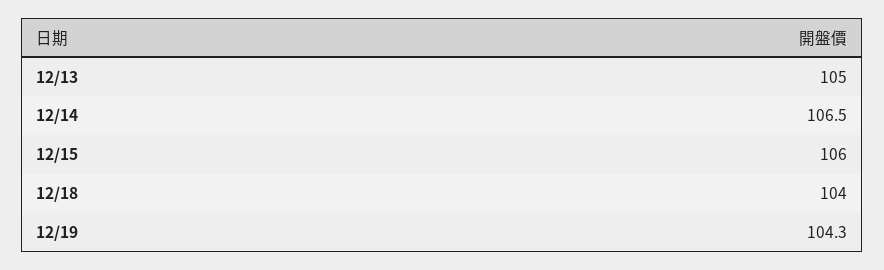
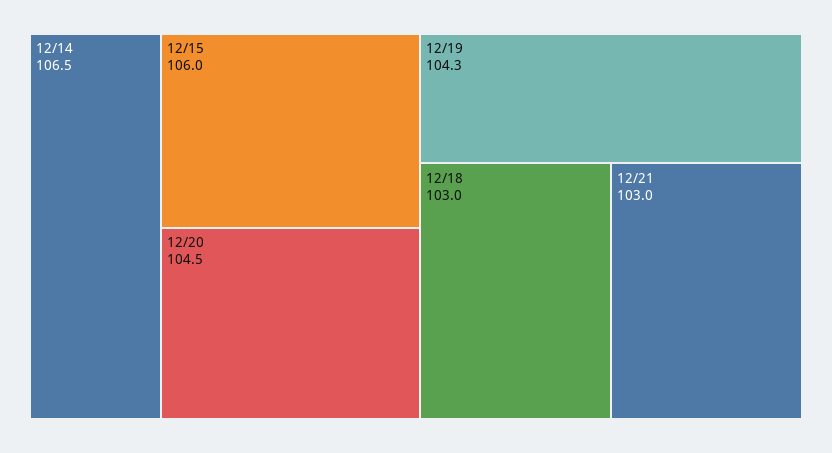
12/13: 105 -> none
12/18: 104 -> 103
12/20: none -> 104.5
12/21: none -> 103

